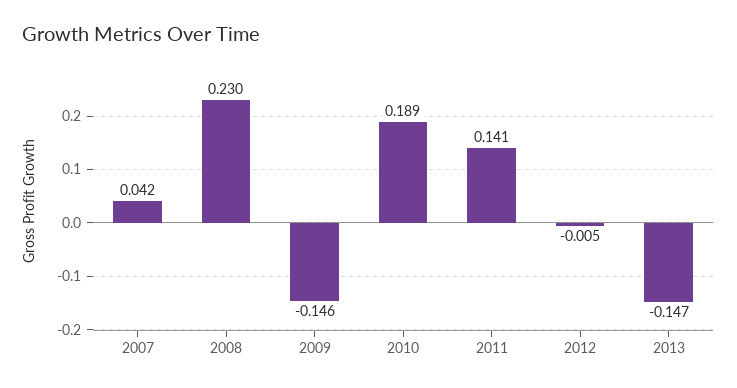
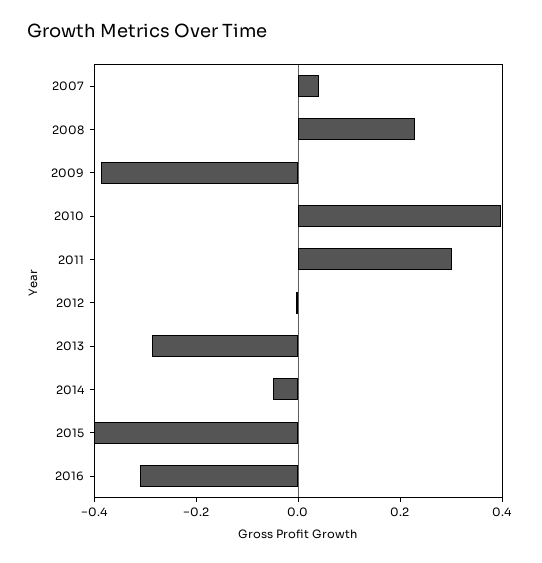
2009: -0.146 -> -0.4
2010: 0.189 -> 0.4
2011: 0.141 -> 0.3
2013: -0.147 -> -0.3
2014: none -> -0.05
2015: none -> -0.4
2016: none -> -0.3

